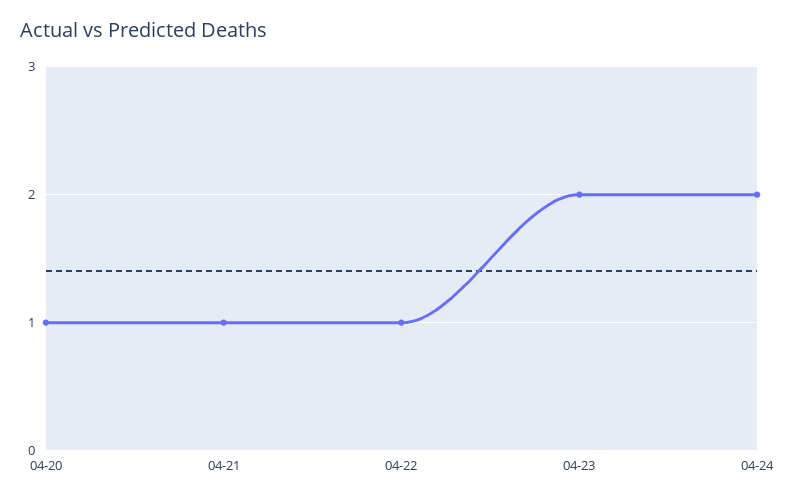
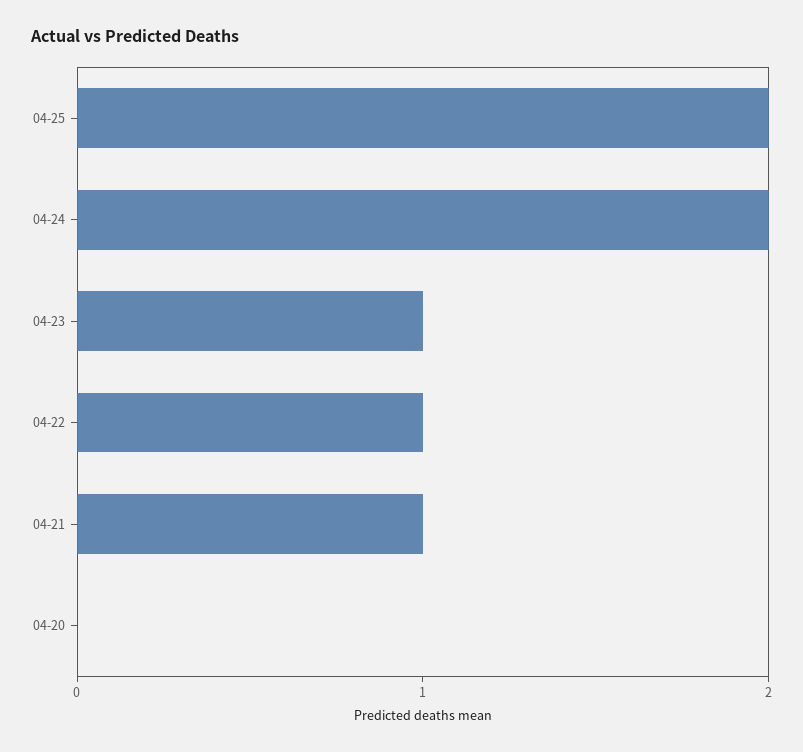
04-20: 1 -> 0
04-23: 2 -> 1
04-25: none -> 2

